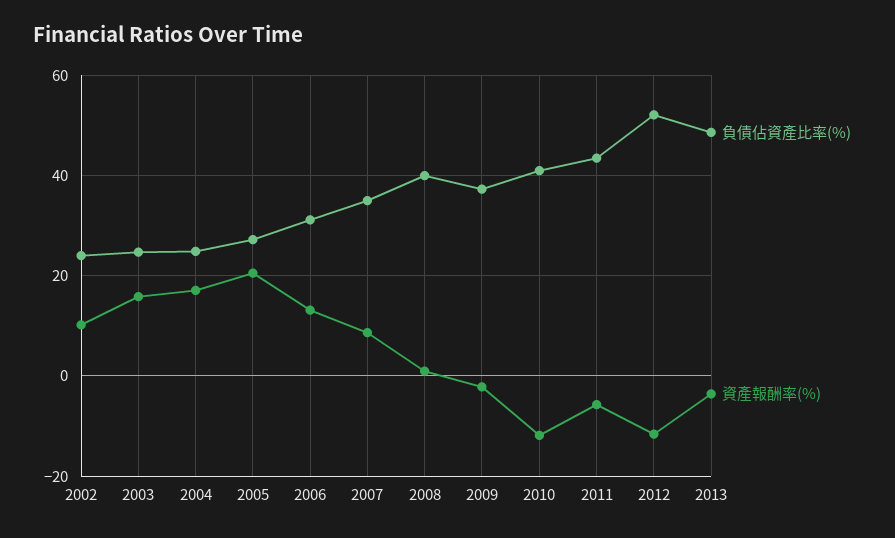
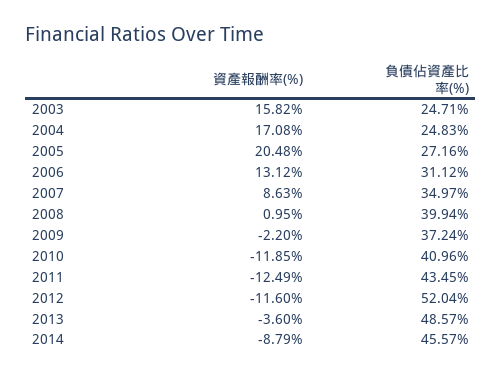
負債佔資產比率(%), 2002: 24 -> none
資產報酬率(%), 2002: 10 -> none
資產報酬率(%), 2011: -6 -> -12.49
資產報酬率(%), 2014: none -> -8.79
負債佔資產比率(%), 2014: none -> 45.57

